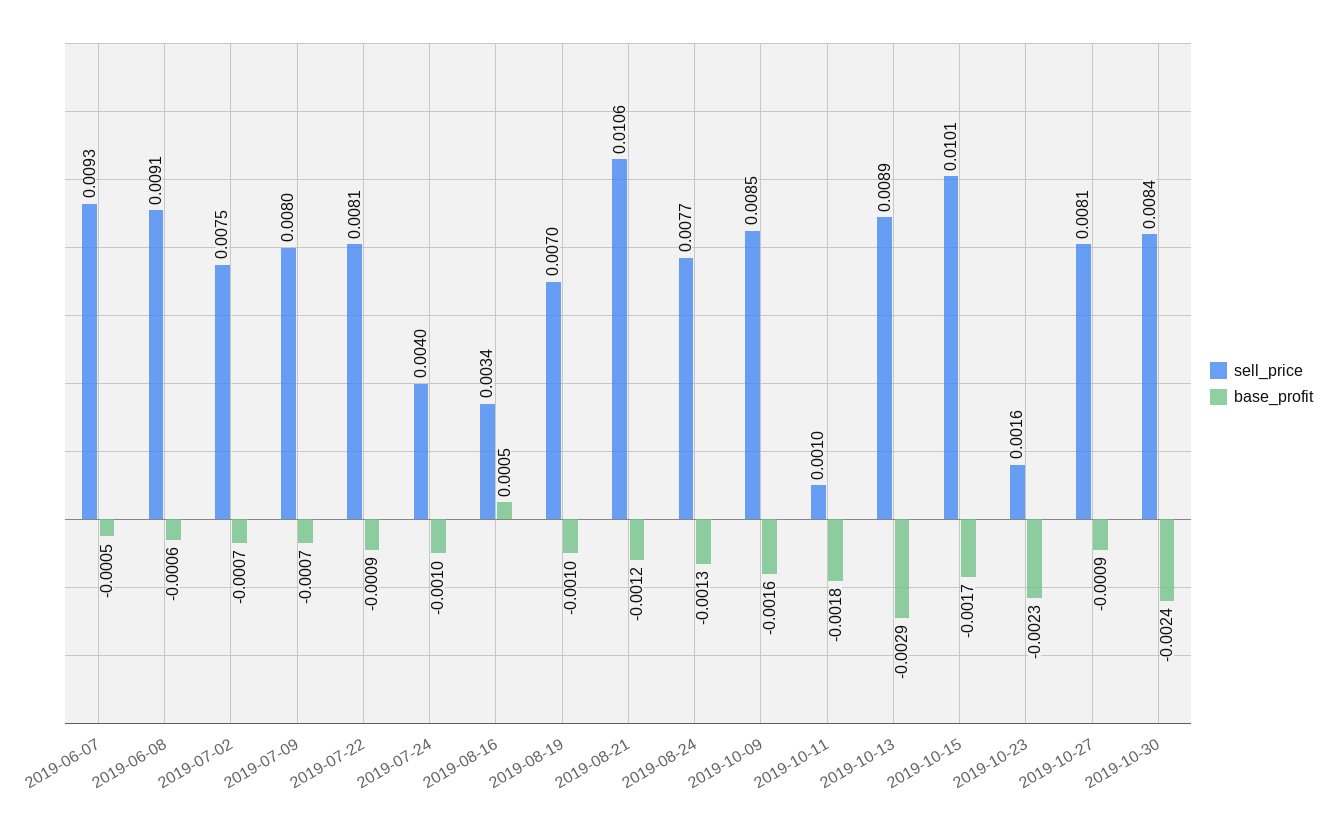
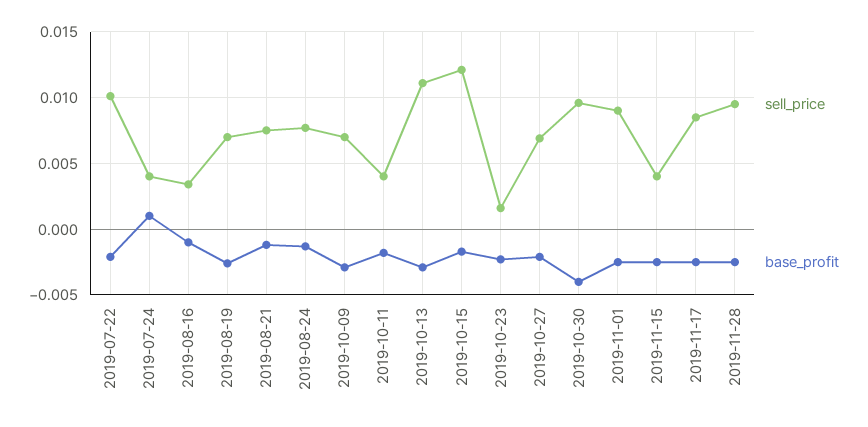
sell_price, 2019-06-07: 0.0093 -> none
base_profit, 2019-06-07: -0.0005 -> none
sell_price, 2019-06-08: 0.0091 -> none
base_profit, 2019-06-08: -0.0006 -> none
sell_price, 2019-07-02: 0.0075 -> none
base_profit, 2019-07-02: -0.0007 -> none
sell_price, 2019-07-09: 0.008 -> none
base_profit, 2019-07-09: -0.0007 -> none
sell_price, 2019-07-22: 0.0081 -> 0.01
base_profit, 2019-07-22: -0.0009 -> -0.002
base_profit, 2019-07-24: -0.001 -> 0.001
base_profit, 2019-08-16: 0.0005 -> -0.001
base_profit, 2019-08-19: -0.001 -> -0.0025
sell_price, 2019-08-21: 0.0106 -> 0.0075
sell_price, 2019-10-09: 0.0085 -> 0.007
base_profit, 2019-10-09: -0.0016 -> -0.003
sell_price, 2019-10-11: 0.001 -> 0.004
sell_price, 2019-10-13: 0.0089 -> 0.011
sell_price, 2019-10-15: 0.0101 -> 0.012
sell_price, 2019-10-27: 0.0081 -> 0.007
base_profit, 2019-10-27: -0.0009 -> -0.002
sell_price, 2019-10-30: 0.0084 -> 0.0095
base_profit, 2019-10-30: -0.0024 -> -0.004
sell_price, 2019-11-01: none -> 0.009
base_profit, 2019-11-01: none -> -0.0025
sell_price, 2019-11-15: none -> 0.004
base_profit, 2019-11-15: none -> -0.0025
sell_price, 2019-11-17: none -> 0.0085
base_profit, 2019-11-17: none -> -0.0025
sell_price, 2019-11-28: none -> 0.0095
base_profit, 2019-11-28: none -> -0.0025

